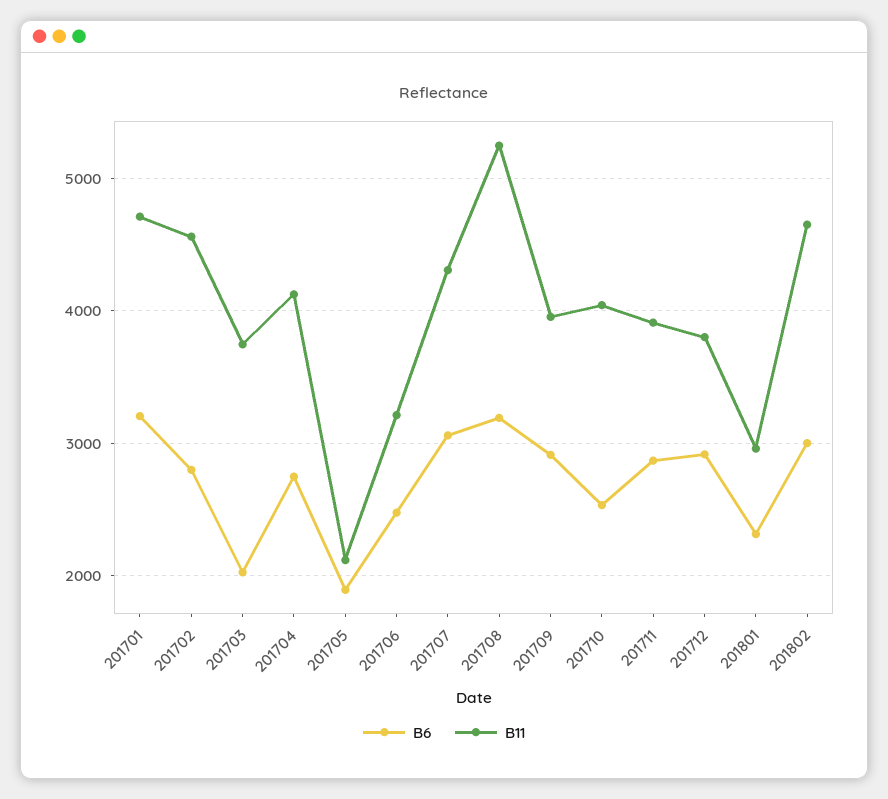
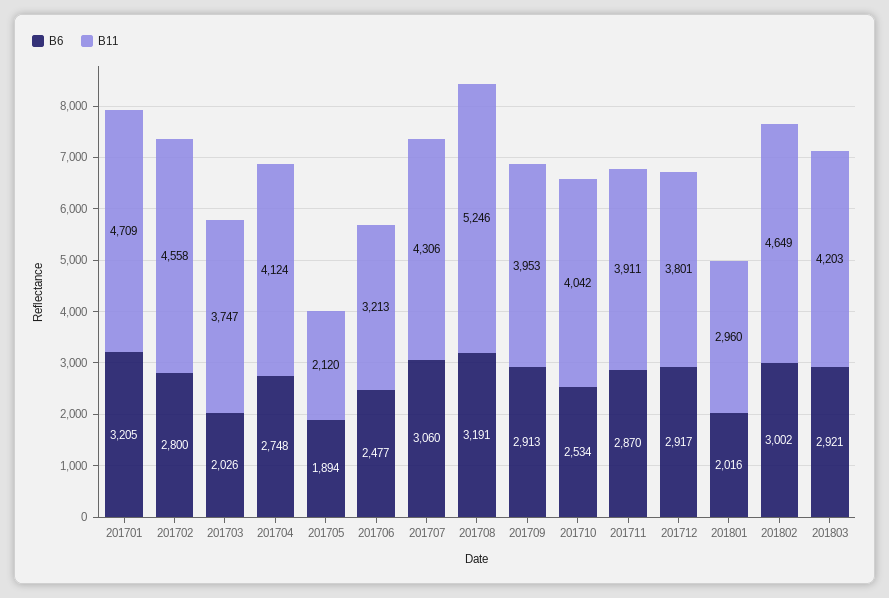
B6, 201801: 2300 -> 2016
B6, 201803: none -> 2921
B11, 201803: none -> 4203

